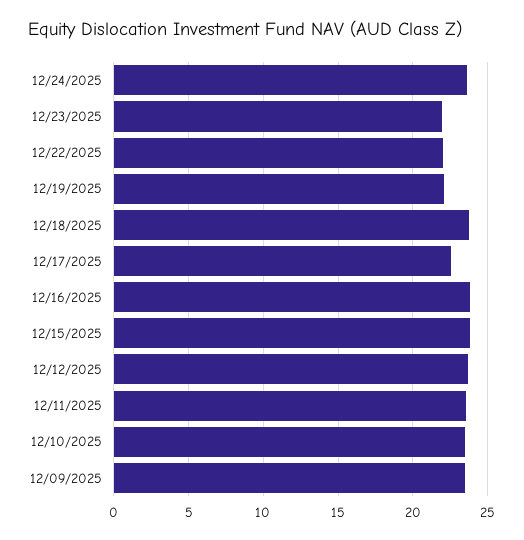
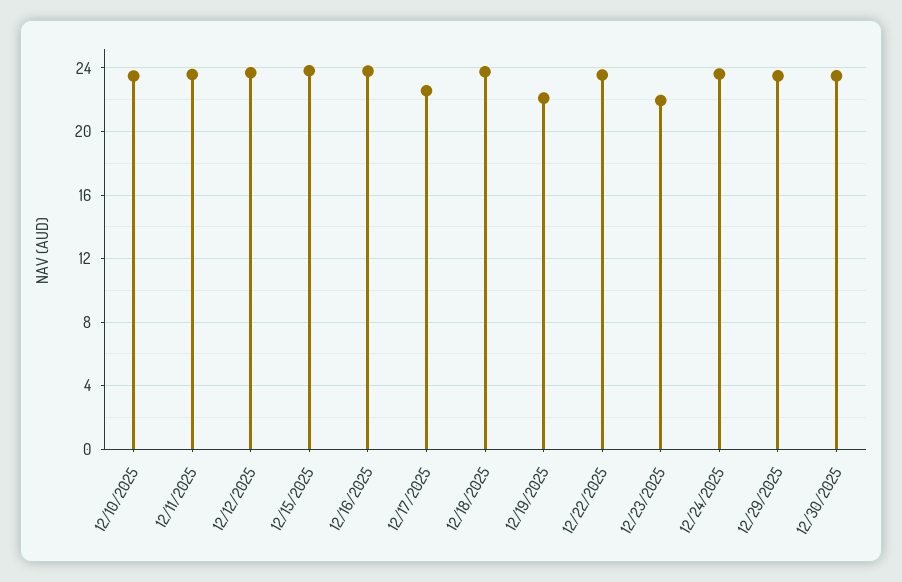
12/22/2025: 22 -> 23.5
12/09/2025: 23.5 -> none
12/29/2025: none -> 23.5
12/30/2025: none -> 23.5

